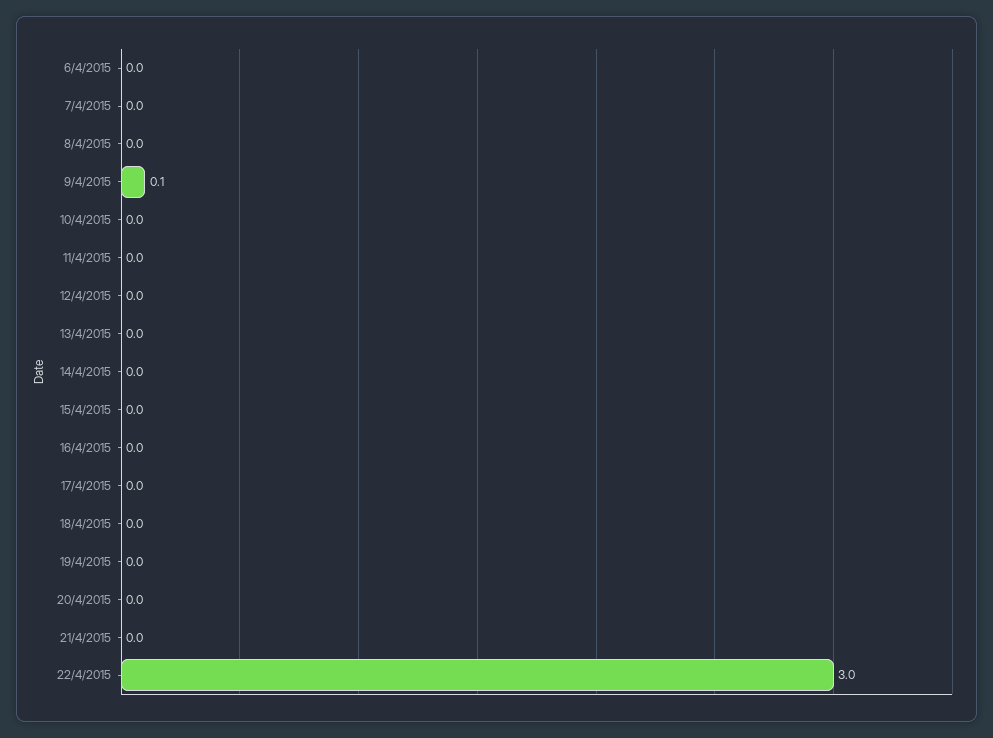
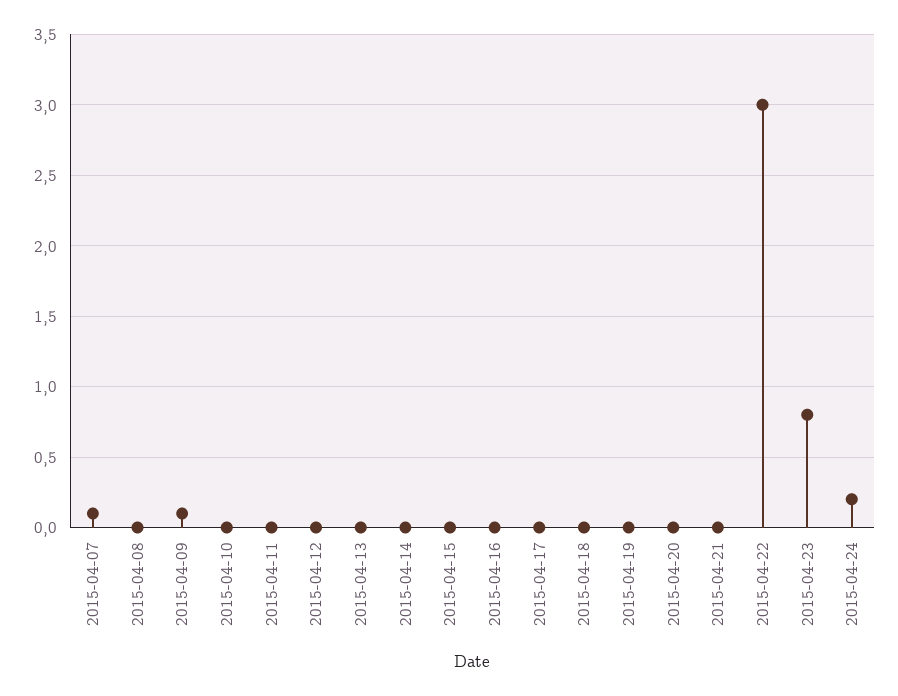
6/4/2015: 0 -> none
7/4/2015: 0 -> 0.1
2015-04-23: none -> 0.8
2015-04-24: none -> 0.2

